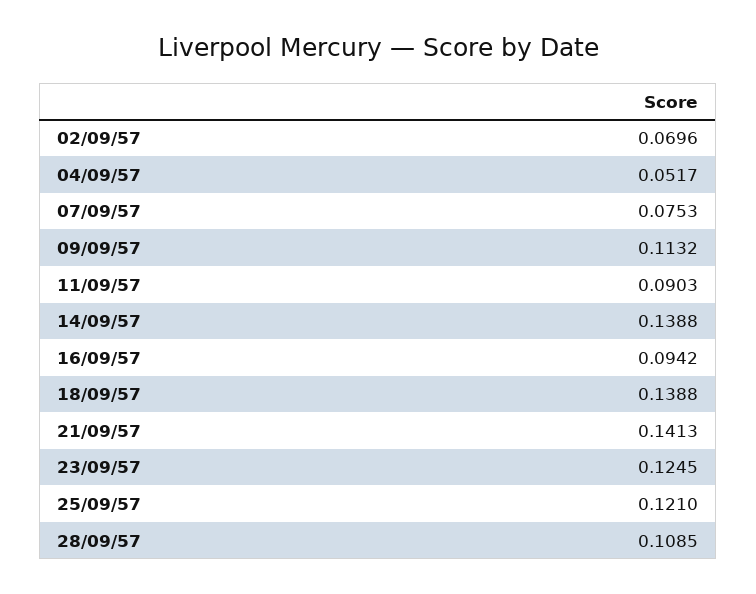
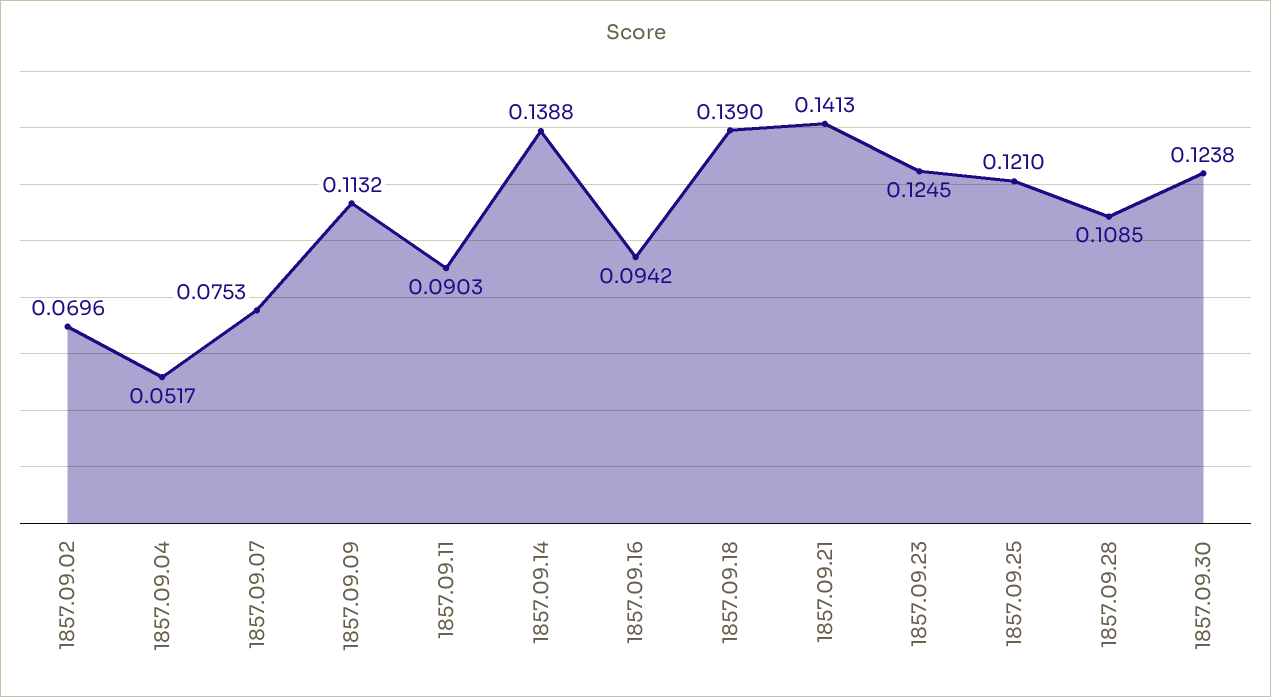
18/09/57: 0.1388 -> 0.139
1857.09.30: none -> 0.1238

